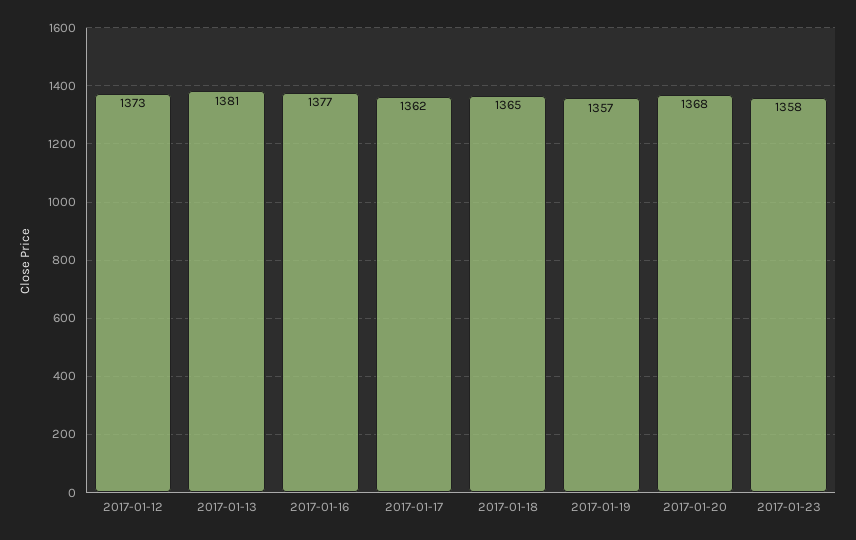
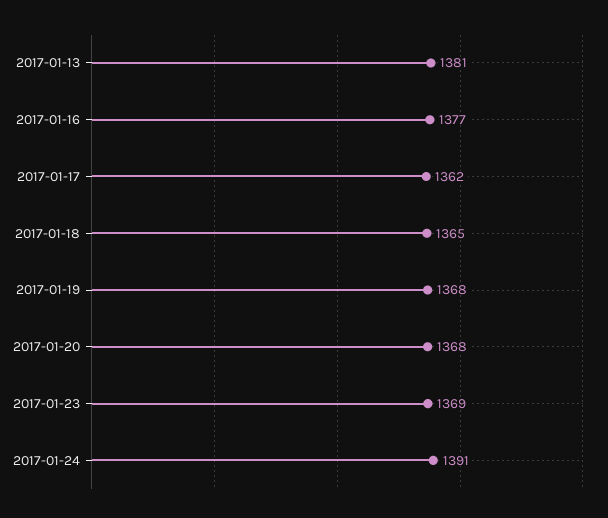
2017-01-12: 1373 -> none
2017-01-19: 1357 -> 1368
2017-01-23: 1358 -> 1369
2017-01-24: none -> 1391

